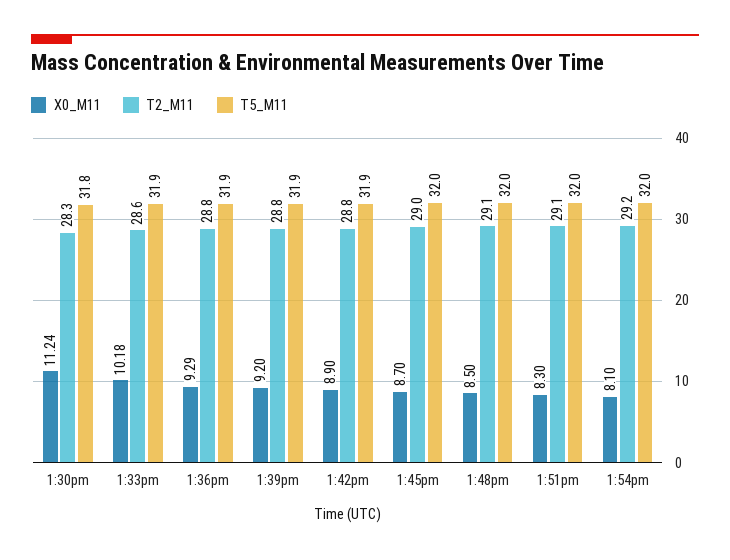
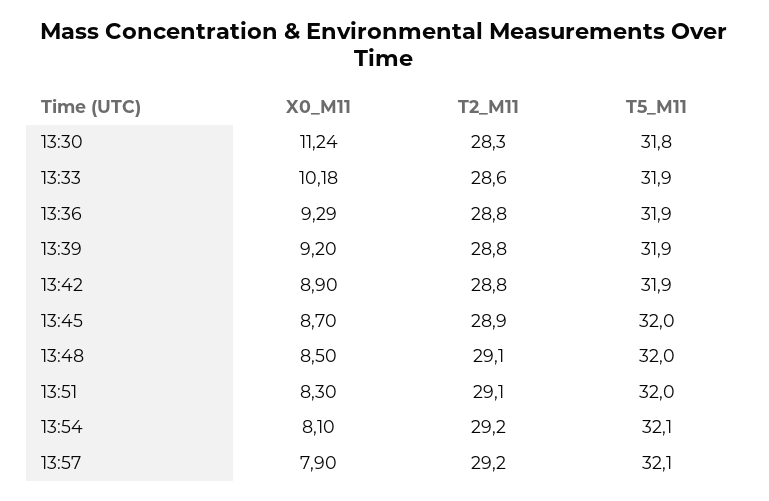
T2_M11, 1:45pm: 29 -> 28.9
T5_M11, 1:54pm: 32 -> 32.1
X0_M11, 13:57: none -> 7.9
T2_M11, 13:57: none -> 29.2
T5_M11, 13:57: none -> 32.1

